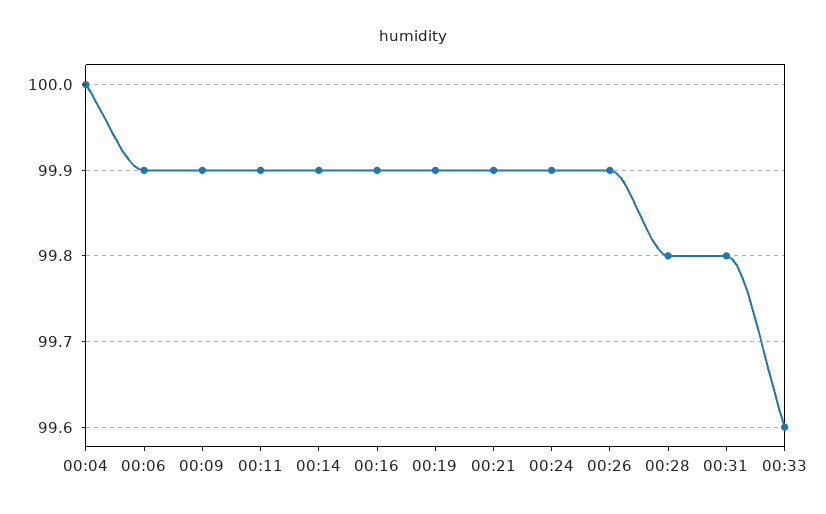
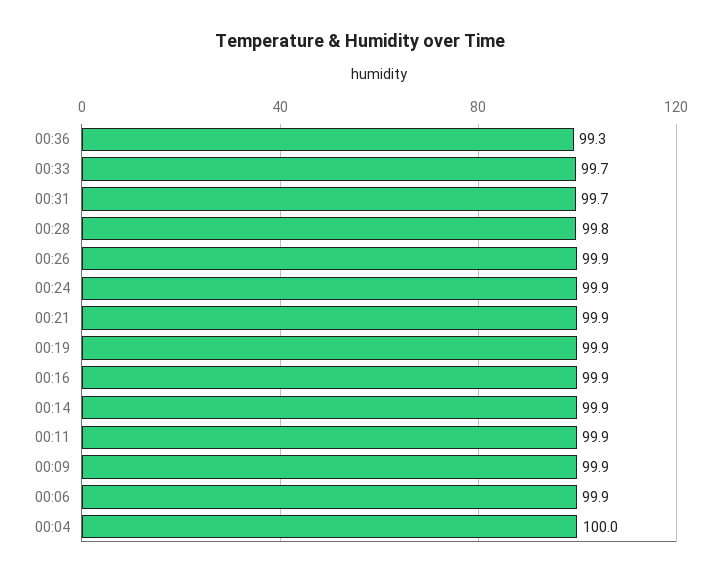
00:31: 99.8 -> 99.7
00:33: 99.6 -> 99.7
00:36: none -> 99.3

